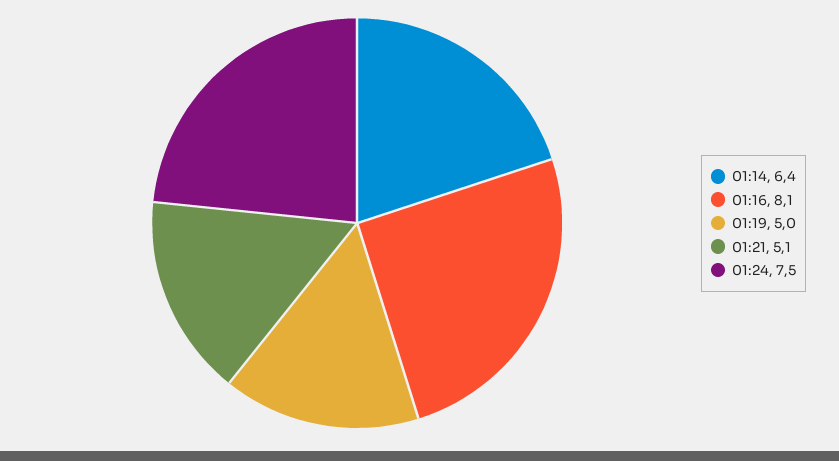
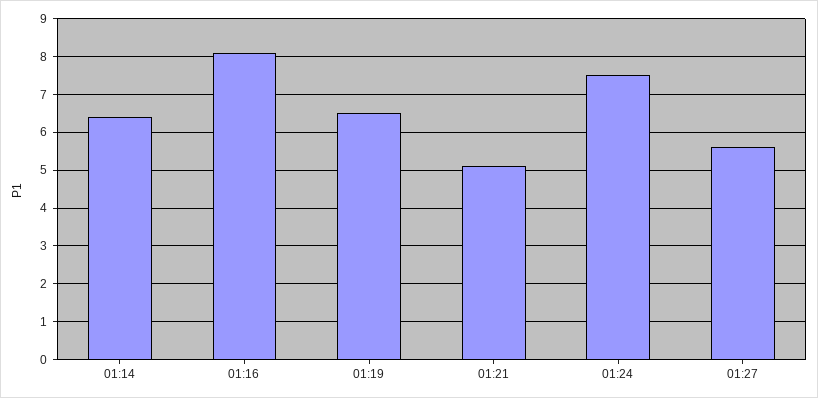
01:19: 5 -> 6.5
01:27: none -> 5.5

